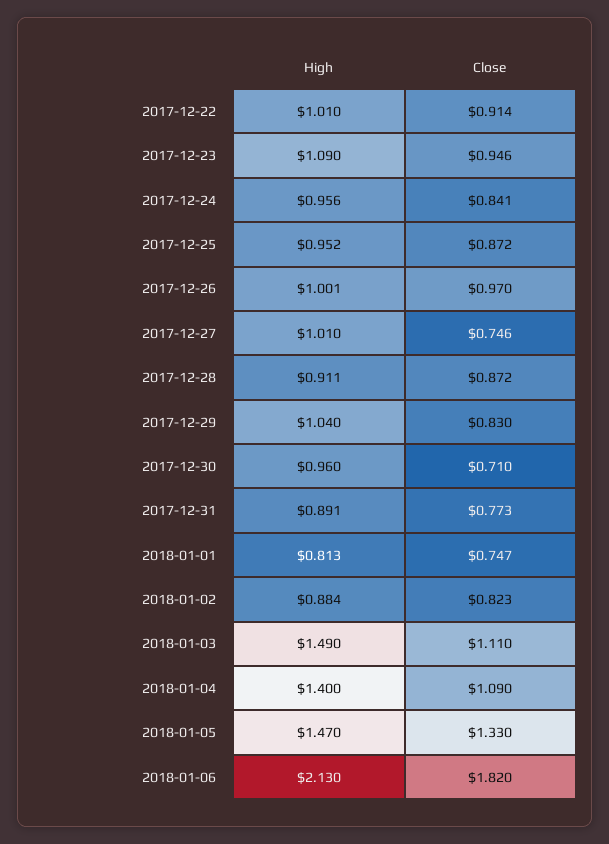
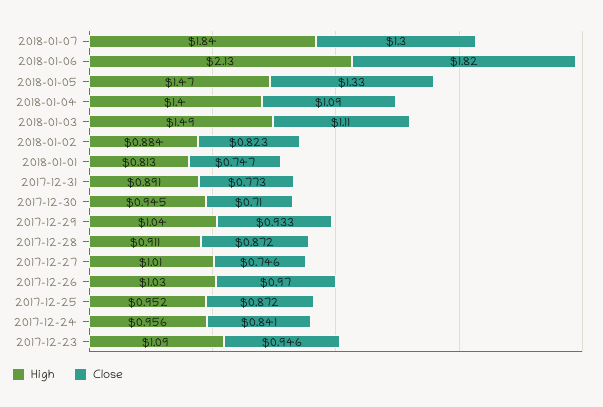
High, 2017-12-22: 1.01 -> none
Close, 2017-12-22: 0.914 -> none
High, 2017-12-26: 1.001 -> 1.03
Close, 2017-12-29: 0.83 -> 0.933
High, 2017-12-30: 0.96 -> 0.945
High, 2018-01-07: none -> 1.84
Close, 2018-01-07: none -> 1.3

